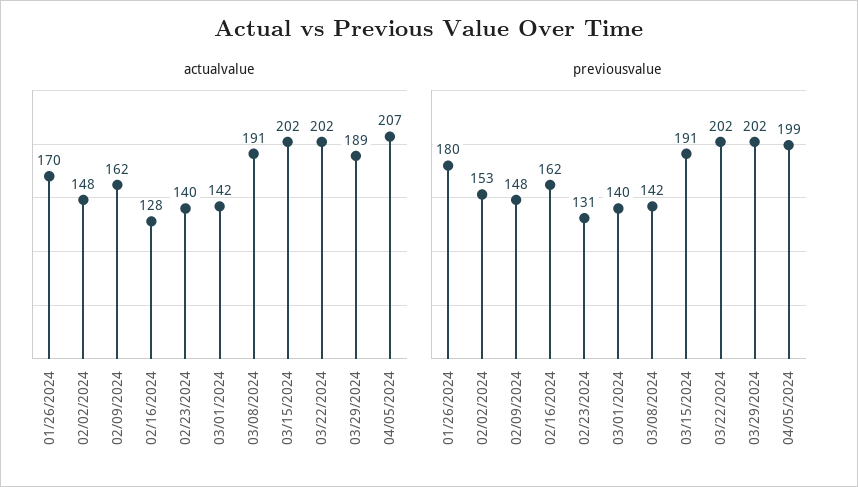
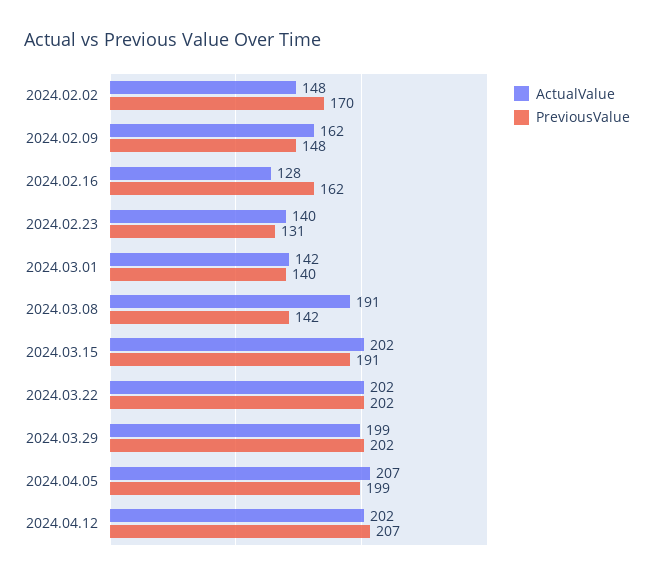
actualvalue, 01/26/2024: 170 -> none
actualvalue, 03/29/2024: 189 -> 199
previousvalue, 01/26/2024: 180 -> none
previousvalue, 02/02/2024: 153 -> 170
actualvalue, 2024.04.12: none -> 202
previousvalue, 2024.04.12: none -> 207

